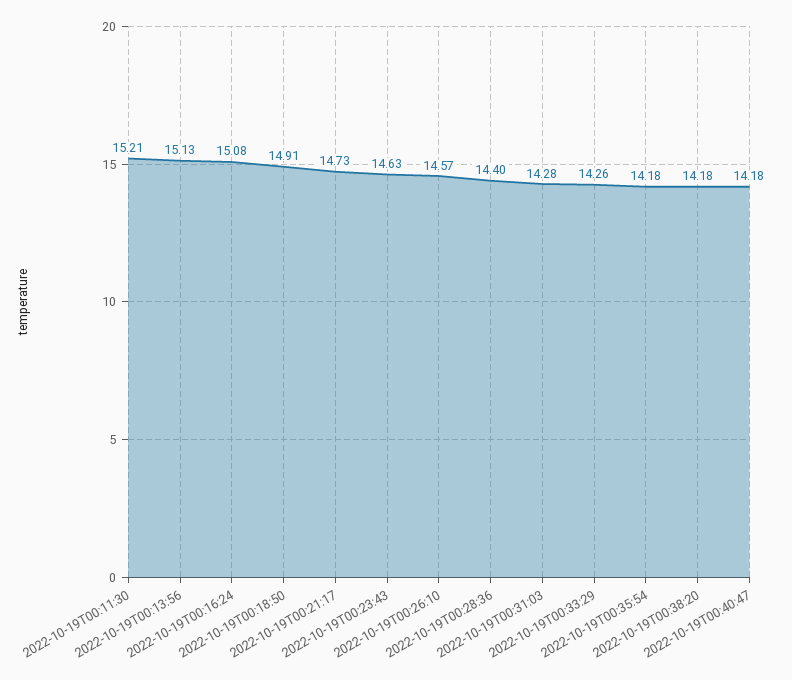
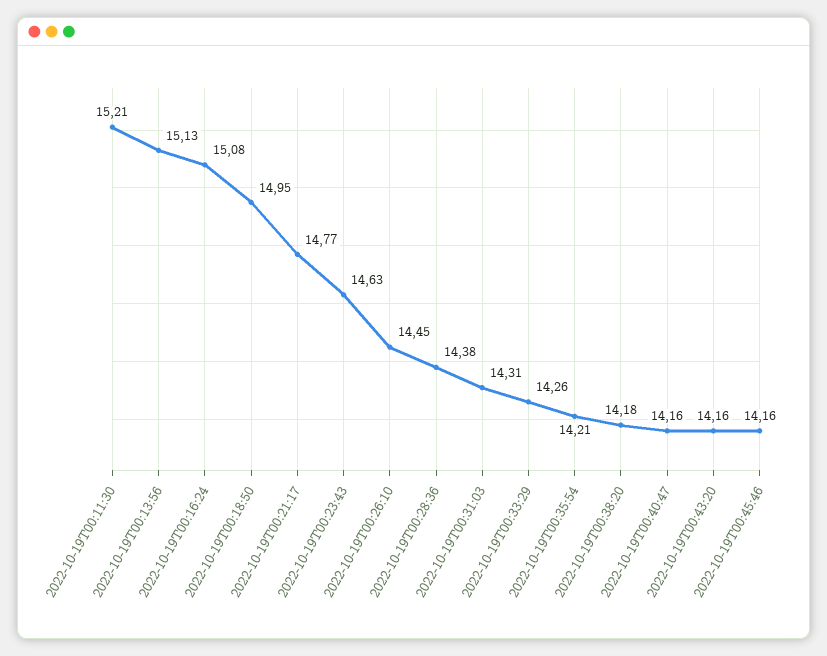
2022-10-19T00:18:50: 14.91 -> 14.95
2022-10-19T00:21:17: 14.73 -> 14.77
2022-10-19T00:26:10: 14.57 -> 14.45
2022-10-19T00:28:36: 14.4 -> 14.38
2022-10-19T00:31:03: 14.28 -> 14.31
2022-10-19T00:35:54: 14.18 -> 14.21
2022-10-19T00:40:47: 14.18 -> 14.16
2022-10-19T00:43:20: none -> 14.16
2022-10-19T00:45:46: none -> 14.16

